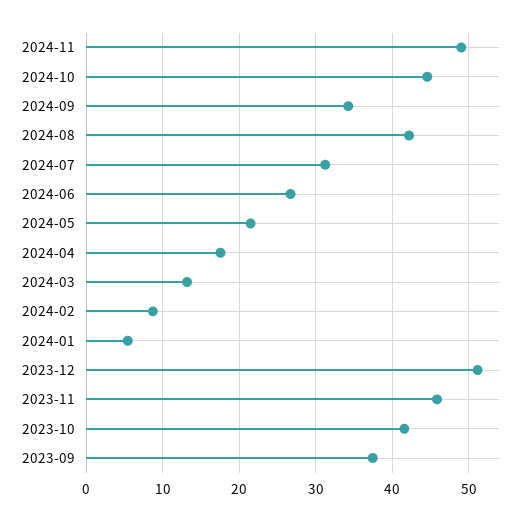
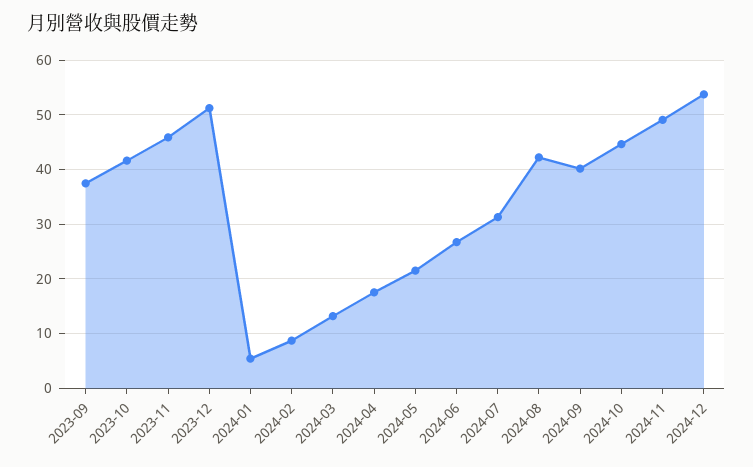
2024-09: 34 -> 40
2024-12: none -> 54

